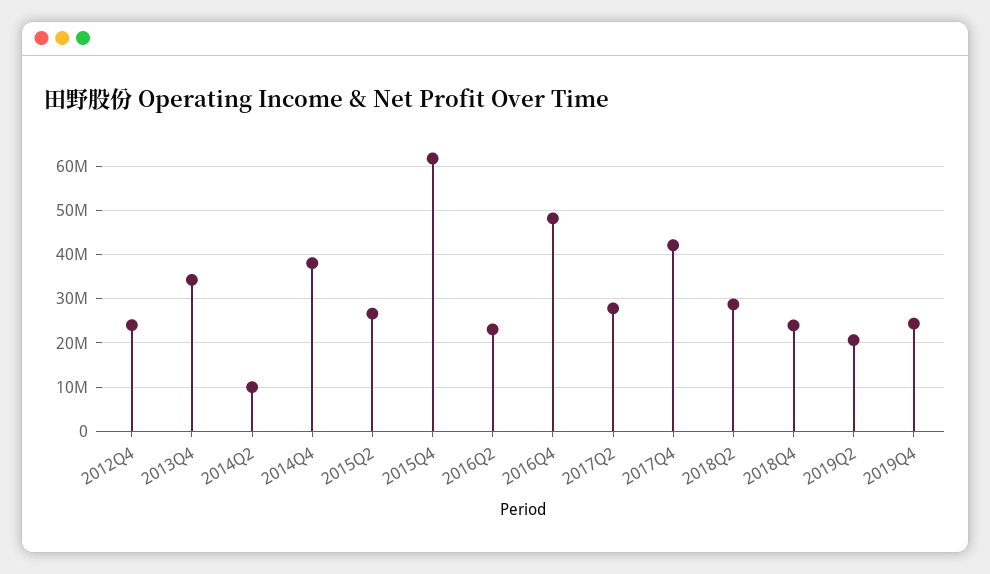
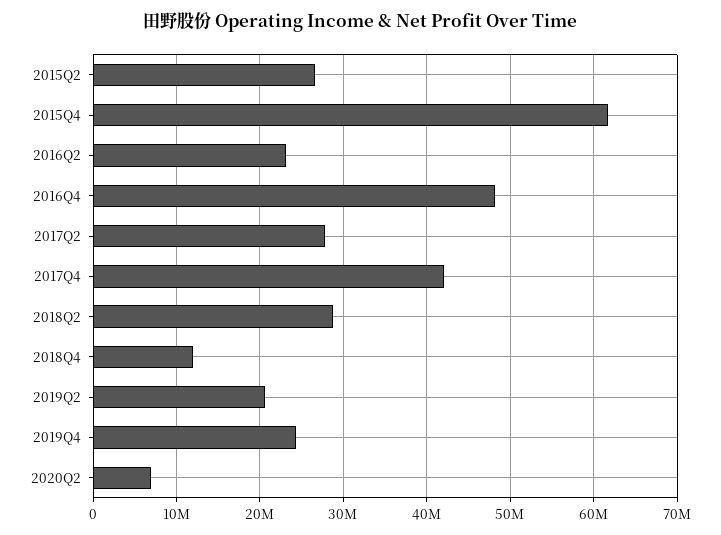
2012Q4: 24000000 -> none
2013Q4: 34000000 -> none
2014Q2: 10000000 -> none
2014Q4: 38000000 -> none
2018Q4: 24000000 -> 12000000
2020Q2: none -> 7000000

